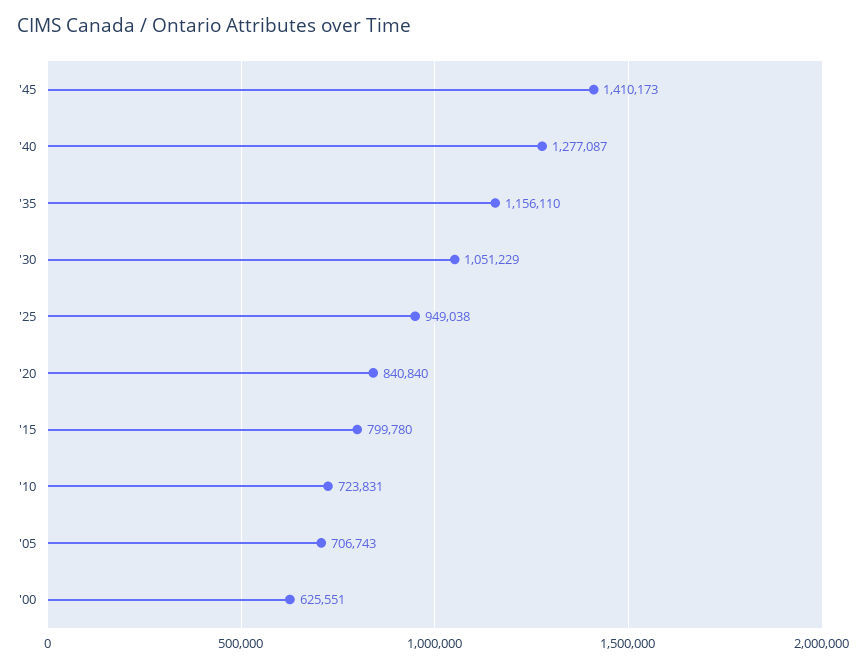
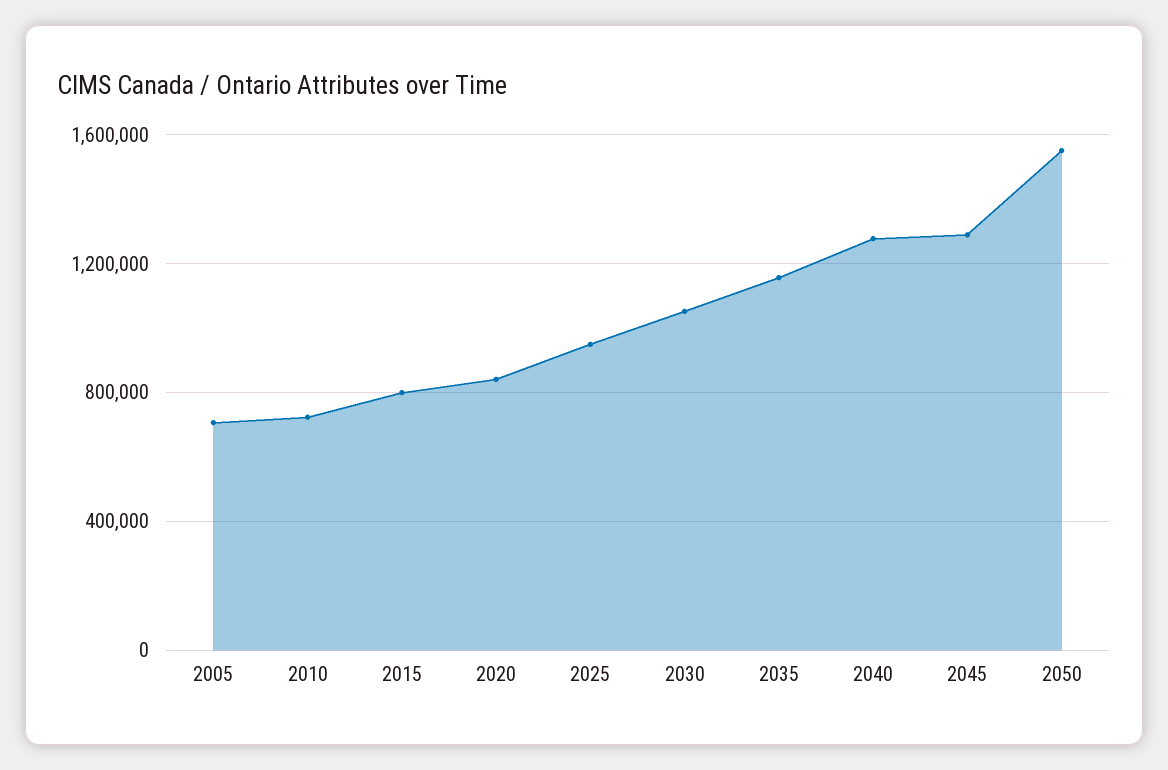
'45: 1410173 -> 1300000
'00: 625551 -> none
2050: none -> 1550000

